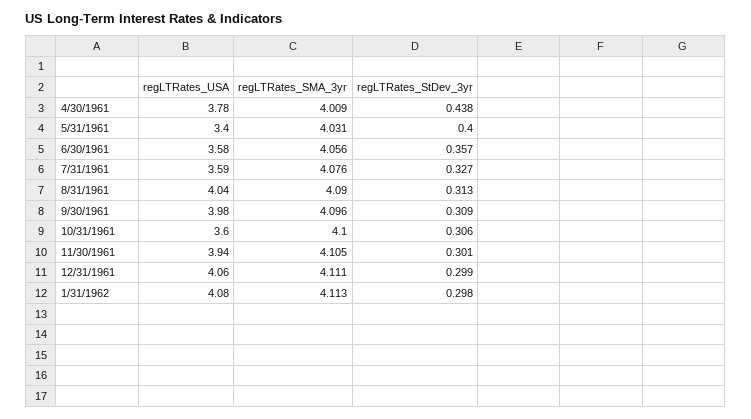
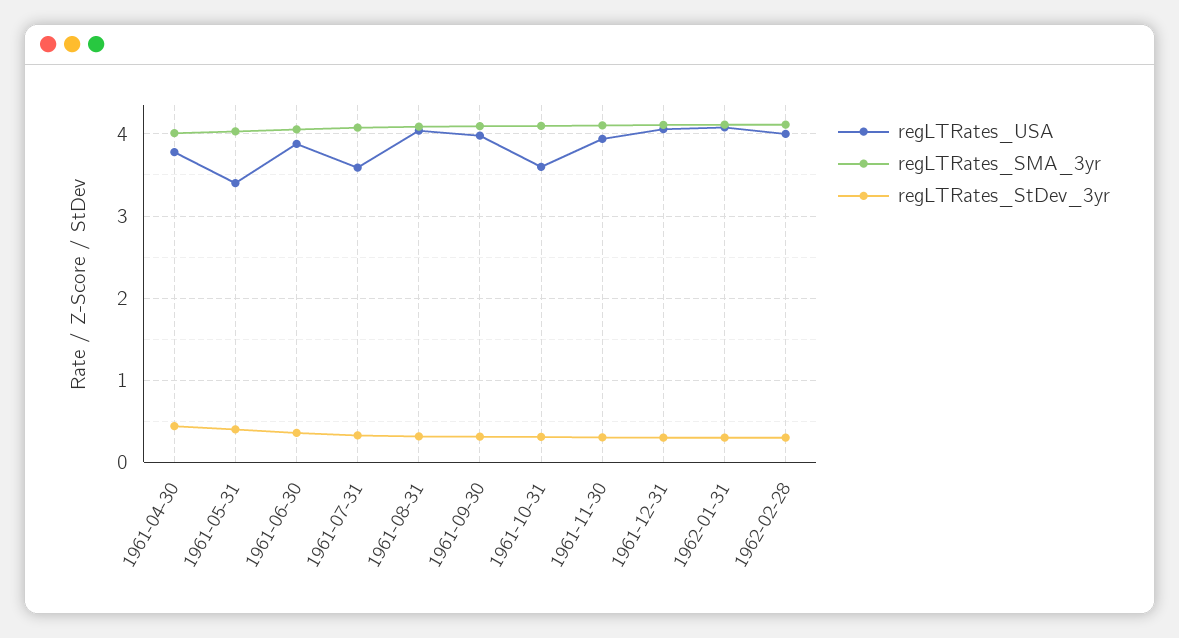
regLTRates_USA, 6/30/1961: 3.58 -> 3.9
regLTRates_USA, 1962-02-28: none -> 4
regLTRates_SMA_3yr, 1962-02-28: none -> 4.1
regLTRates_StDev_3yr, 1962-02-28: none -> 0.3

